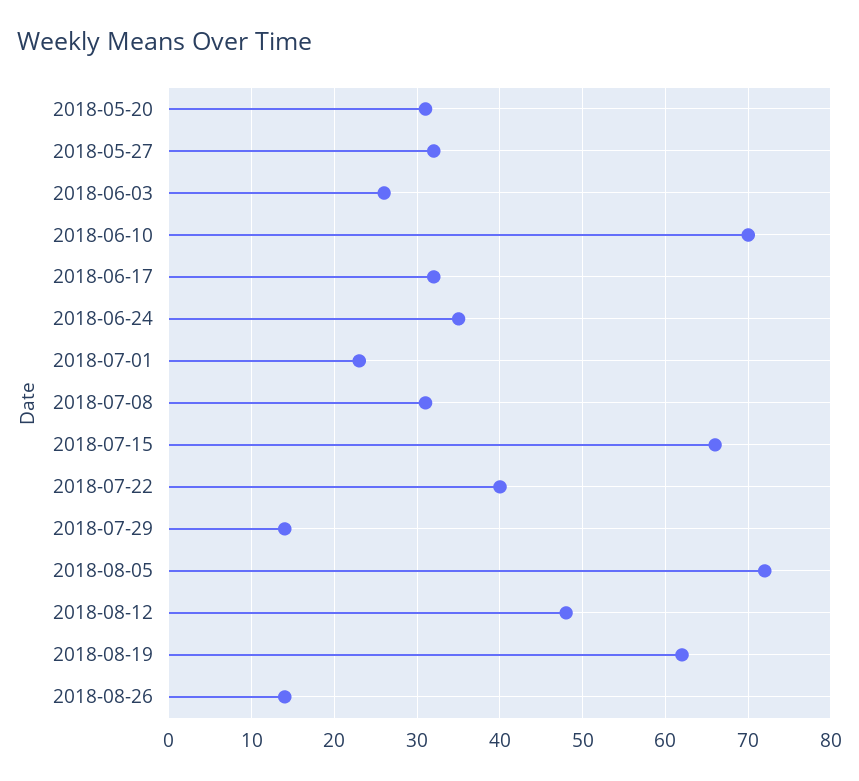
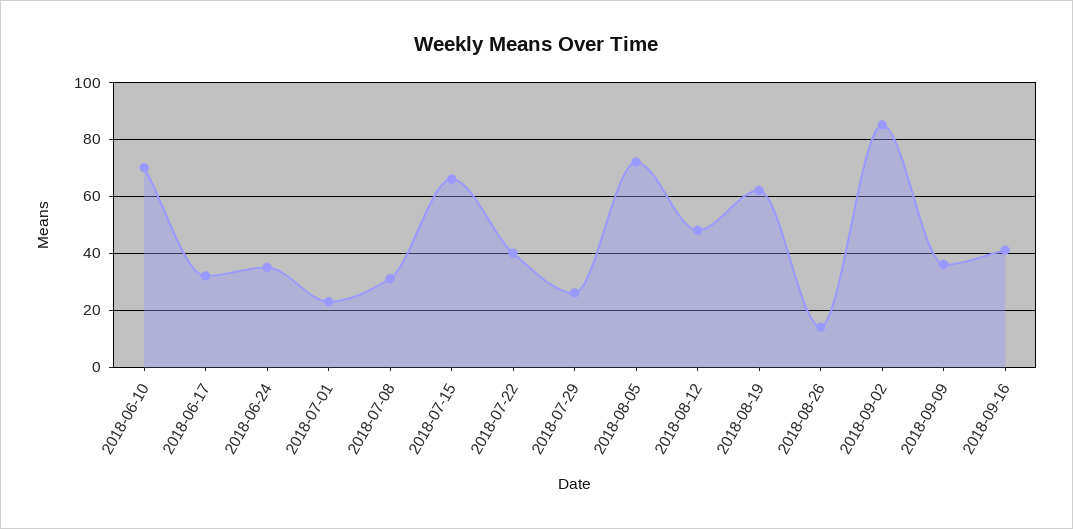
2018-05-20: 31 -> none
2018-05-27: 32 -> none
2018-06-03: 26 -> none
2018-07-29: 14 -> 25
2018-09-02: none -> 85
2018-09-09: none -> 35
2018-09-16: none -> 40

